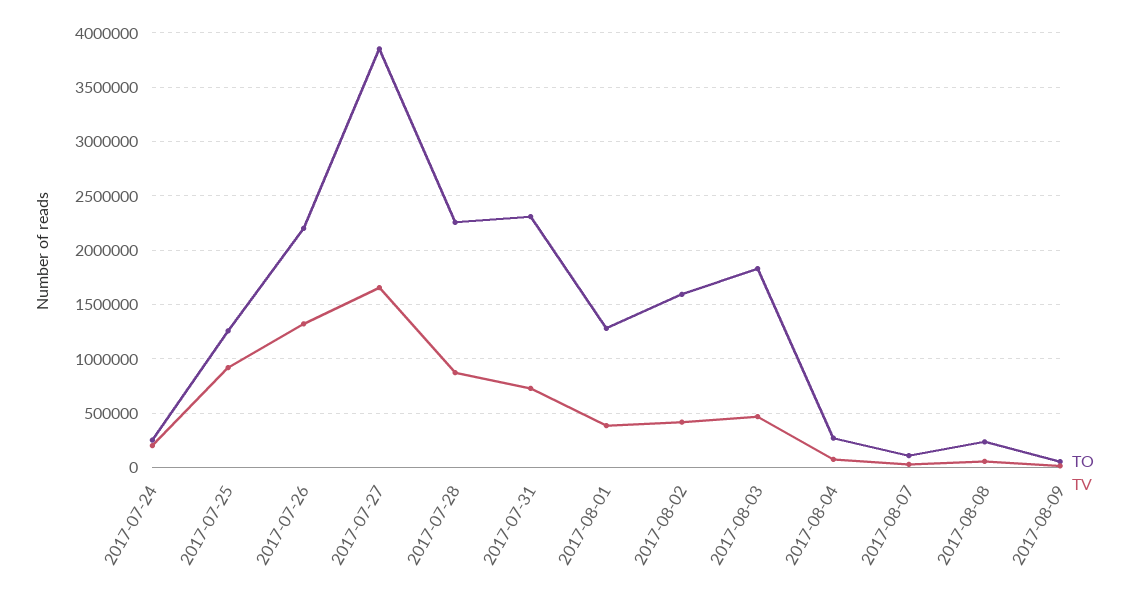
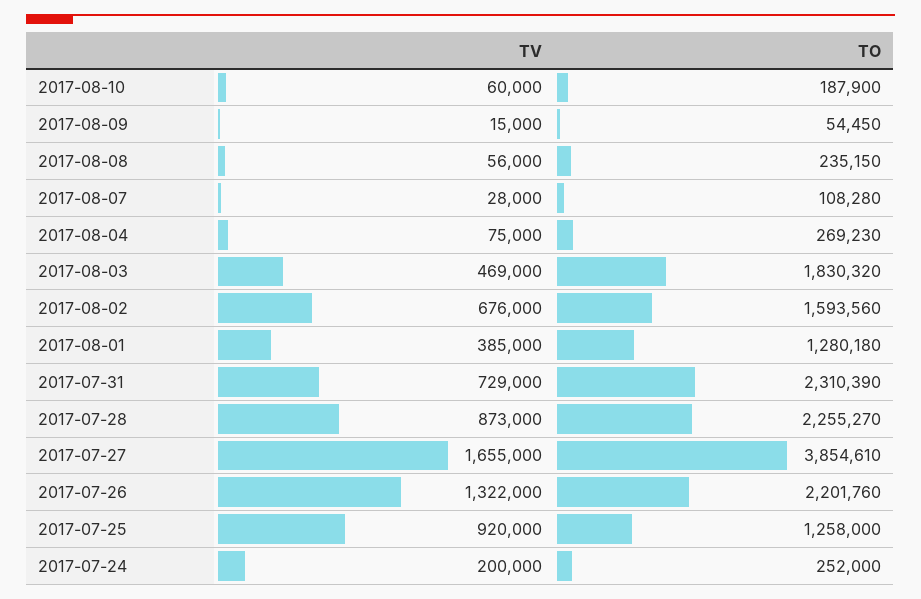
TV, 2017-08-02: 400000 -> 676000
TV, 2017-08-10: none -> 60000
TO, 2017-08-10: none -> 187900

